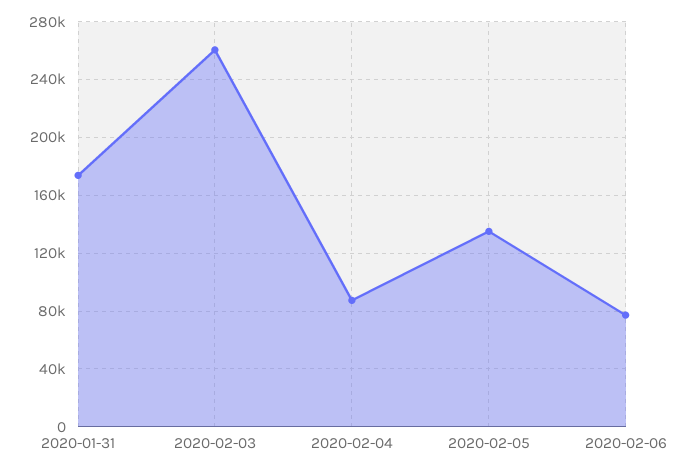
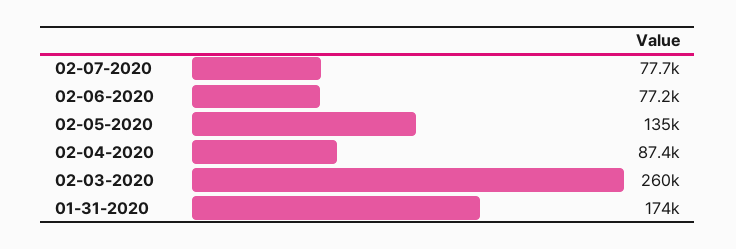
02-07-2020: none -> 77700

